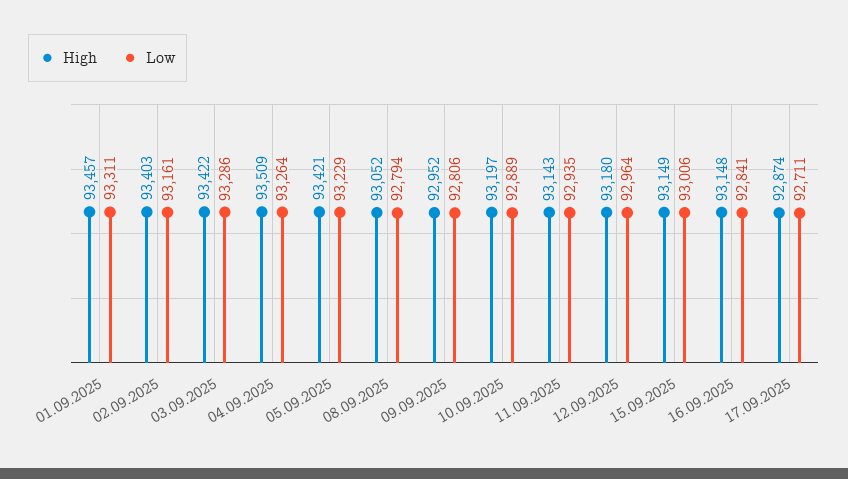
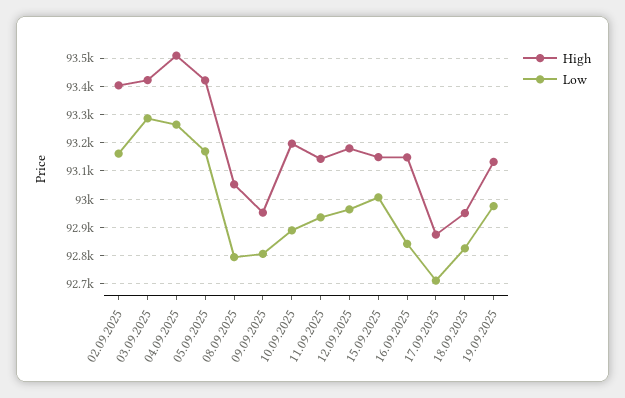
High, 01.09.2025: 93457 -> none
Low, 01.09.2025: 93311 -> none
Low, 05.09.2025: 93229 -> 93175
High, 18.09.2025: none -> 92950
Low, 18.09.2025: none -> 92825
High, 19.09.2025: none -> 93125
Low, 19.09.2025: none -> 92975

